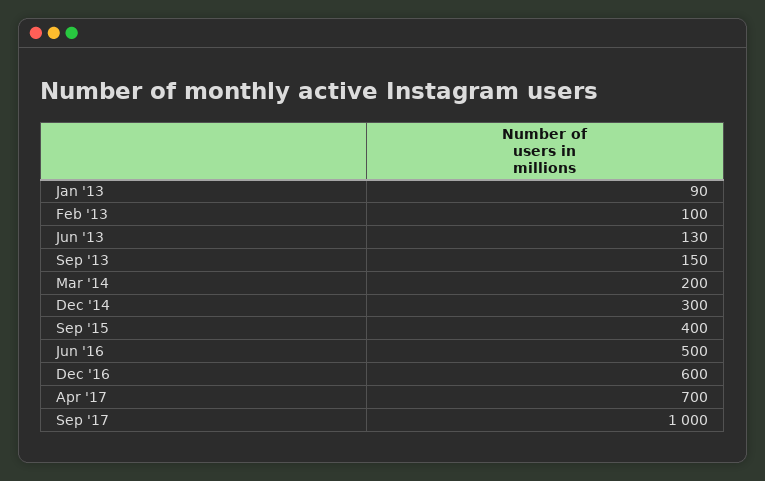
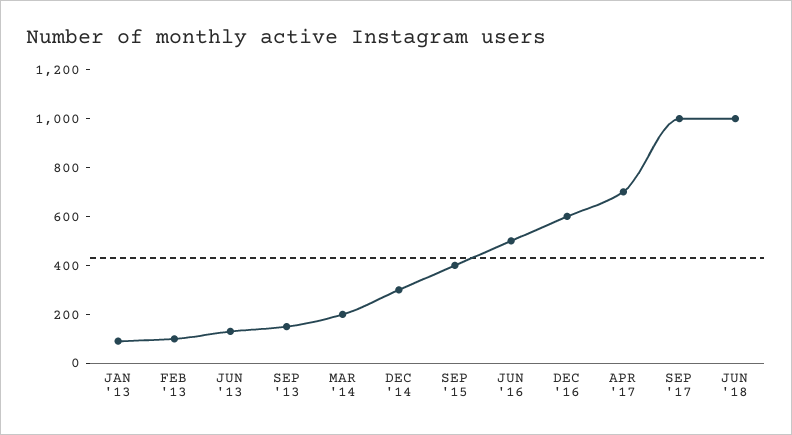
JUN '18: none -> 1000

